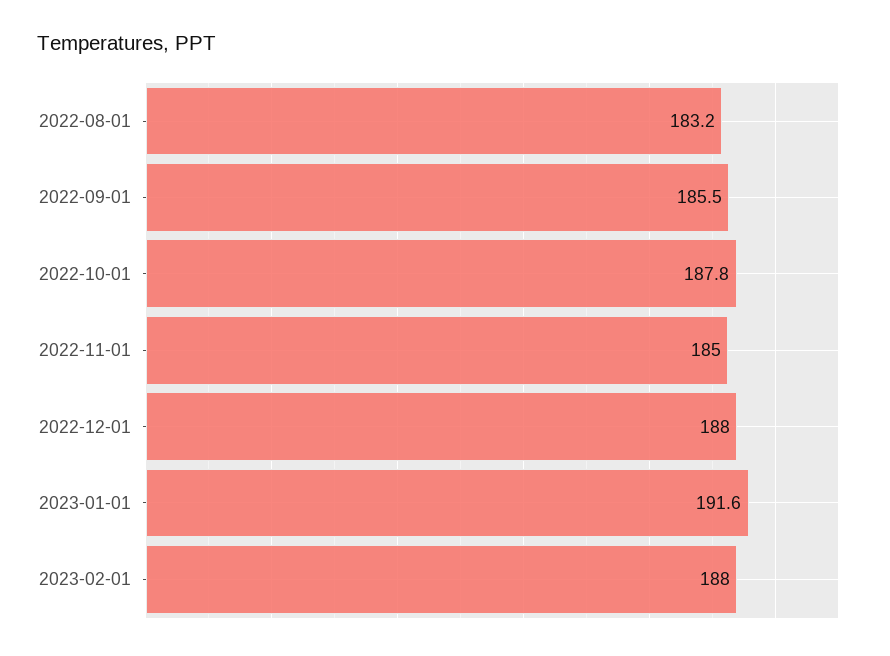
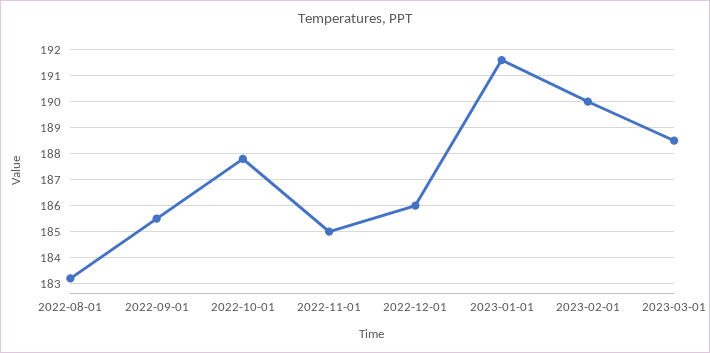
2022-12-01: 188 -> 186
2023-02-01: 188 -> 190
2023-03-01: none -> 188.5

